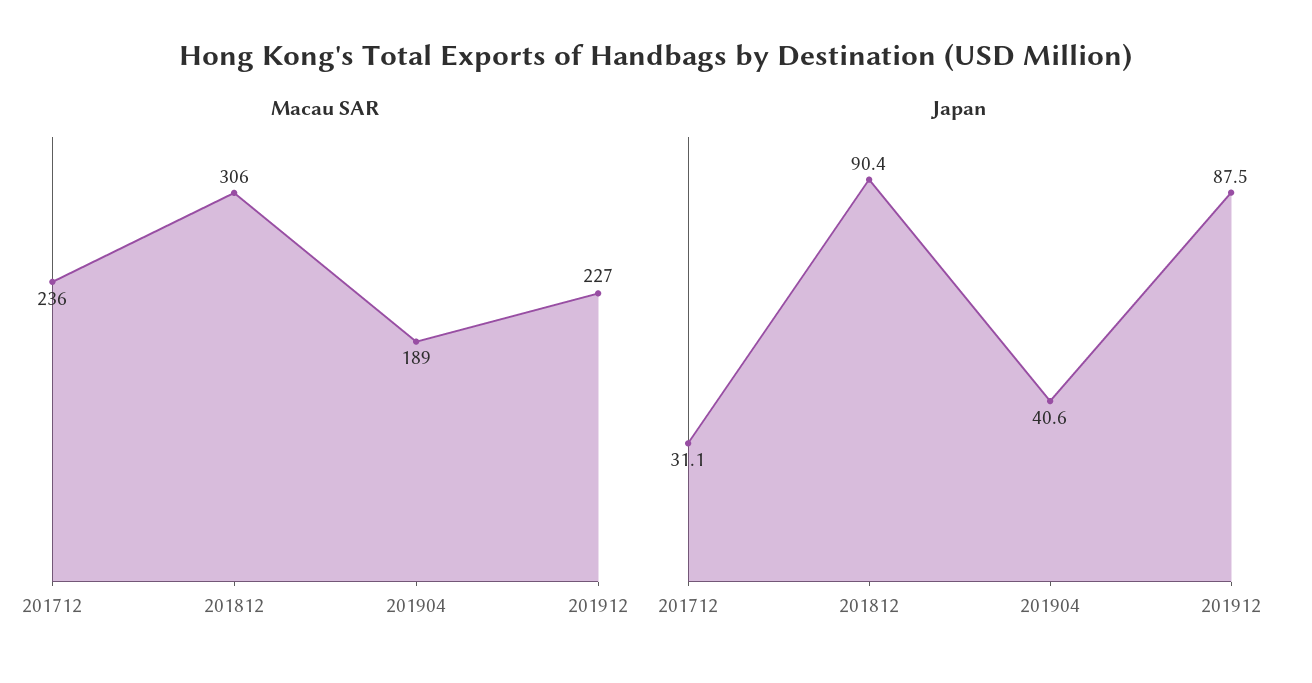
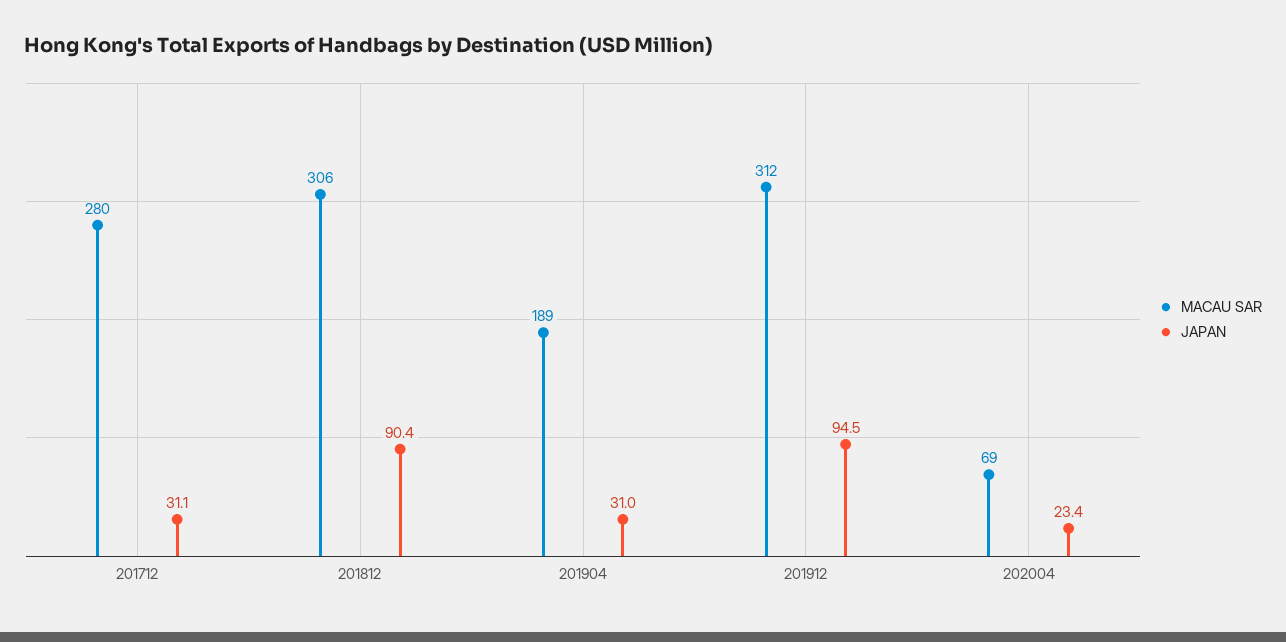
Macau SAR, 201712: 236 -> 280
Macau SAR, 201912: 227 -> 312
Japan, 201904: 40.6 -> 31
Japan, 201912: 87.5 -> 94.5
Macau SAR, 202004: none -> 69
Japan, 202004: none -> 23.4

